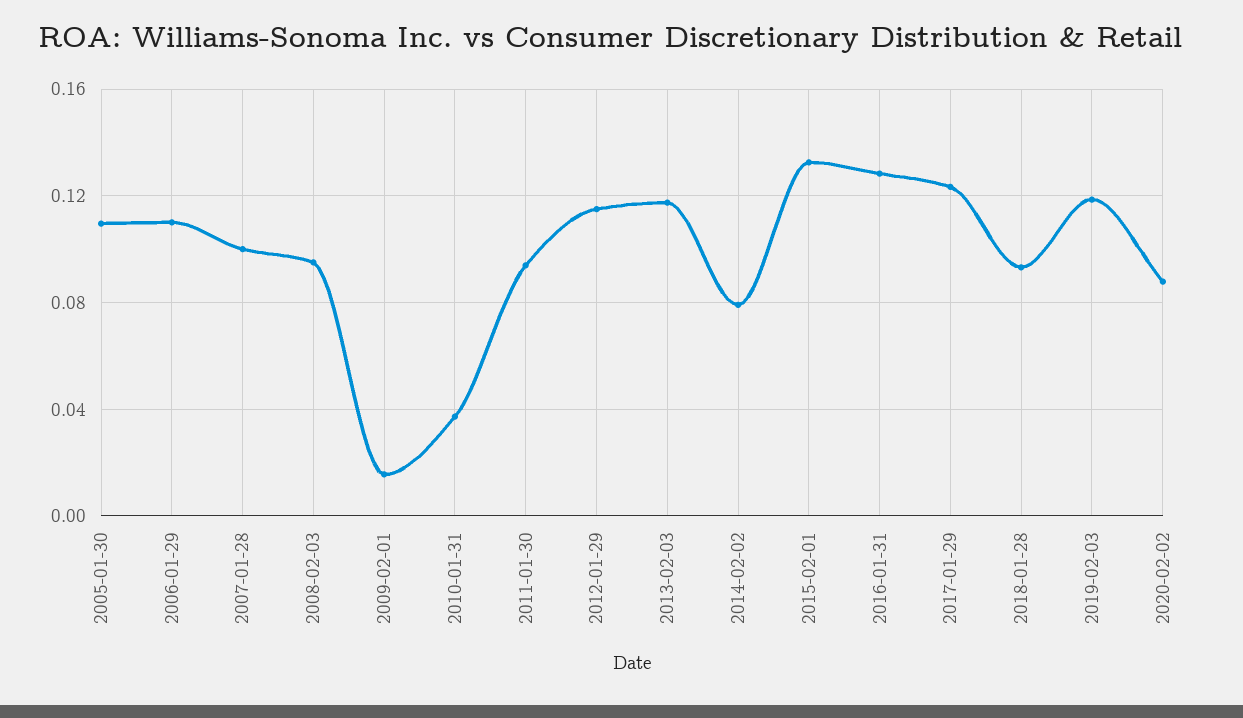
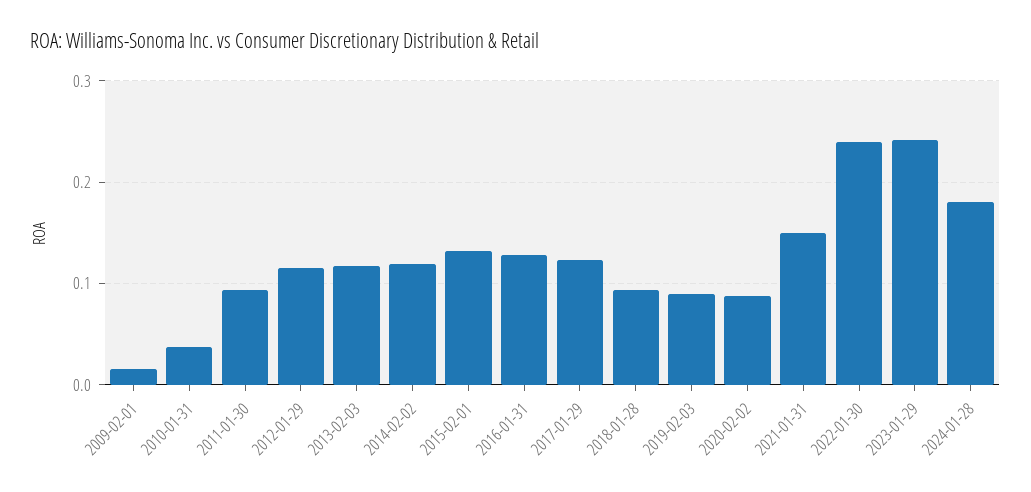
2005-01-30: 0.11 -> none
2006-01-29: 0.11 -> none
2007-01-28: 0.1 -> none
2008-02-03: 0.095 -> none
2014-02-02: 0.08 -> 0.12
2019-02-03: 0.12 -> 0.09
2021-01-31: none -> 0.15
2022-01-30: none -> 0.24
2023-01-29: none -> 0.24
2024-01-28: none -> 0.18

